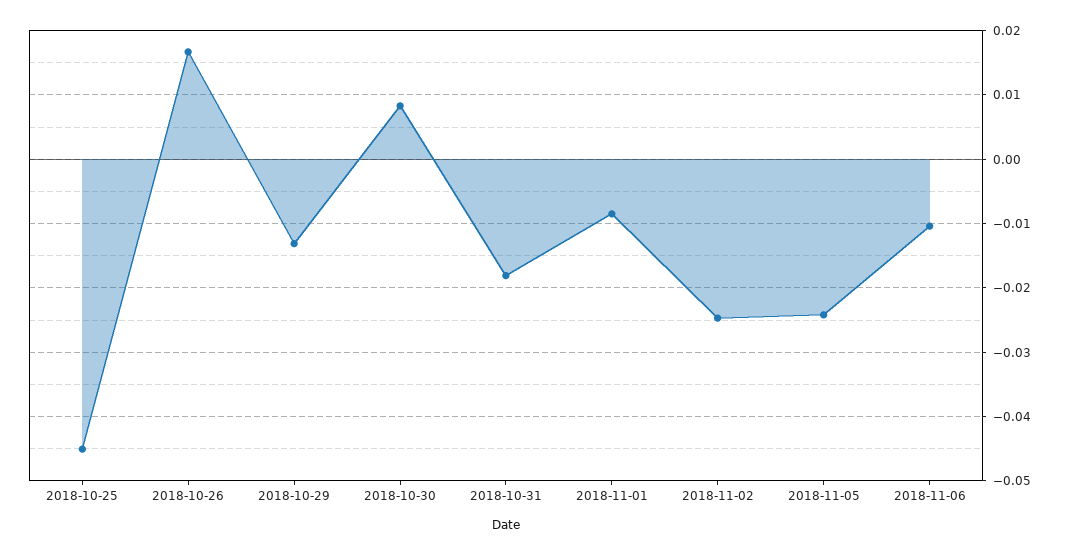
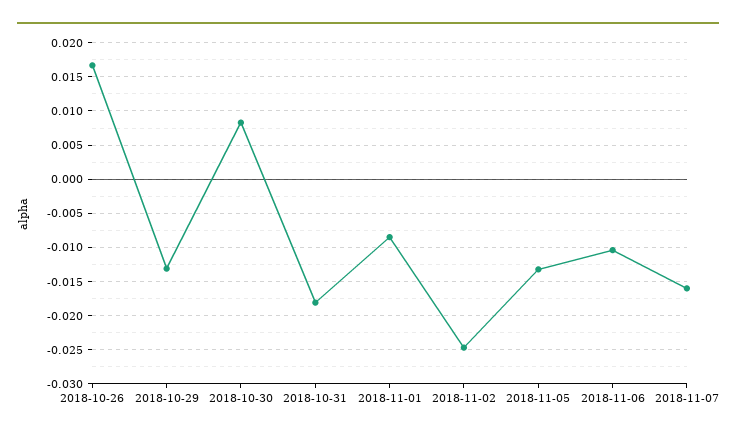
2018-10-25: -0.045 -> none
2018-11-05: -0.024 -> -0.013
2018-11-07: none -> -0.016

